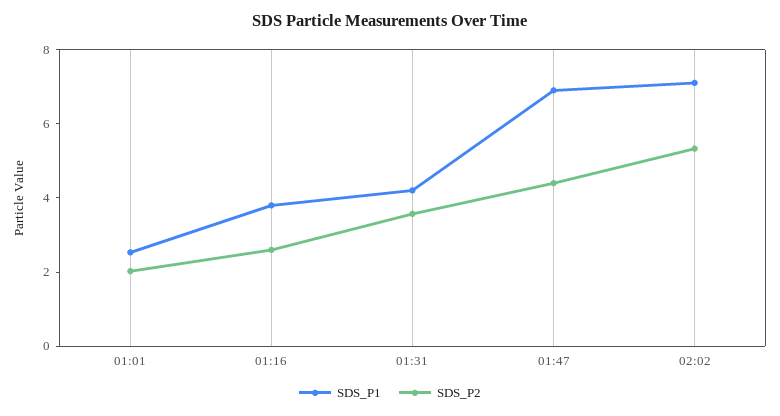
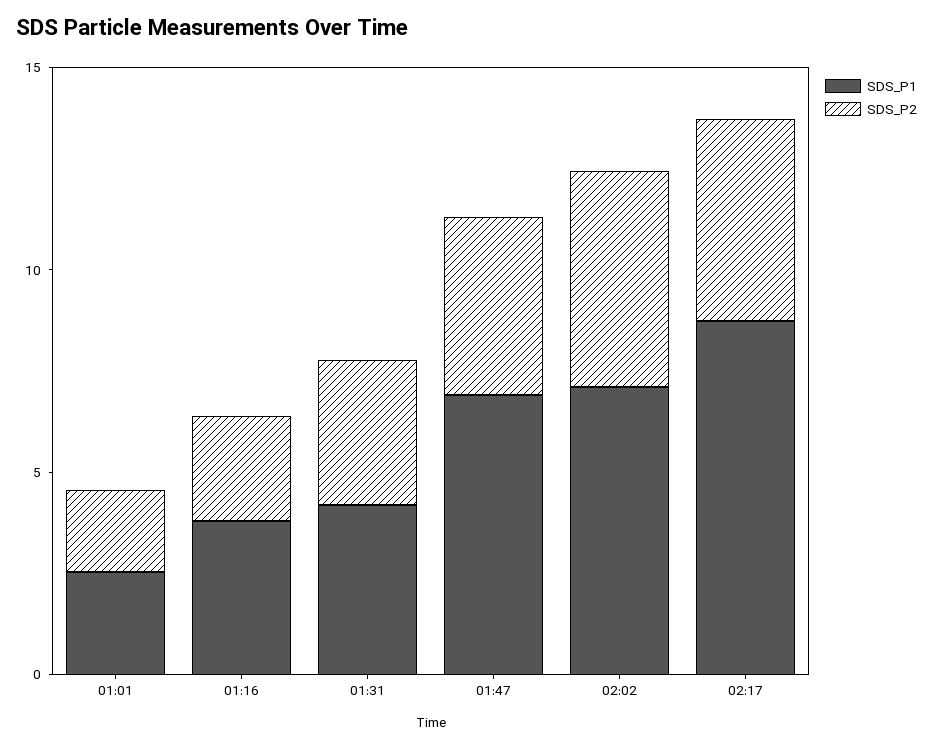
SDS_P1, 02:17: none -> 9
SDS_P2, 02:17: none -> 5

